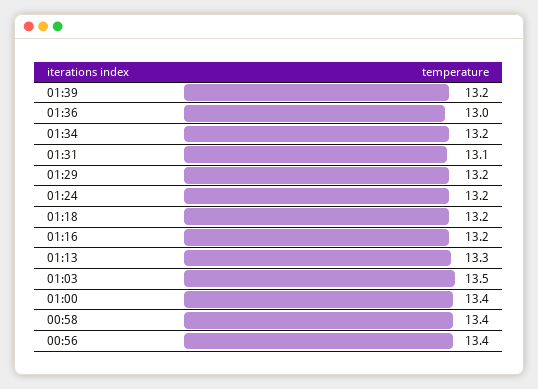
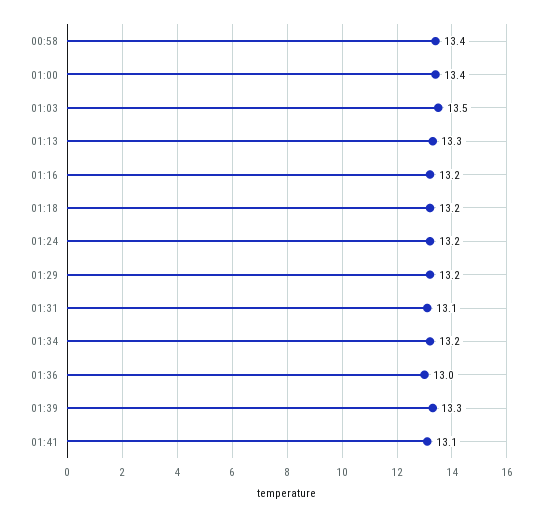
01:39: 13.2 -> 13.3
00:56: 13.4 -> none
01:41: none -> 13.1

